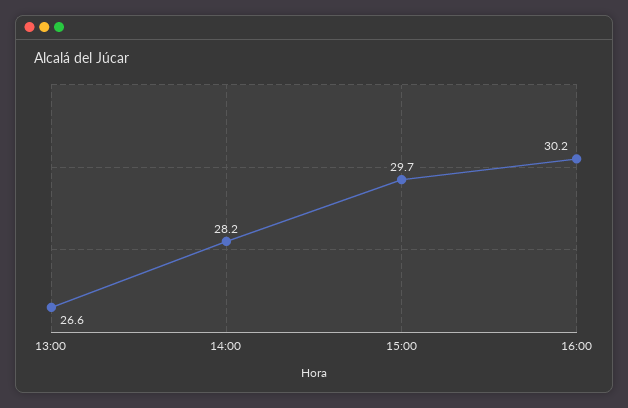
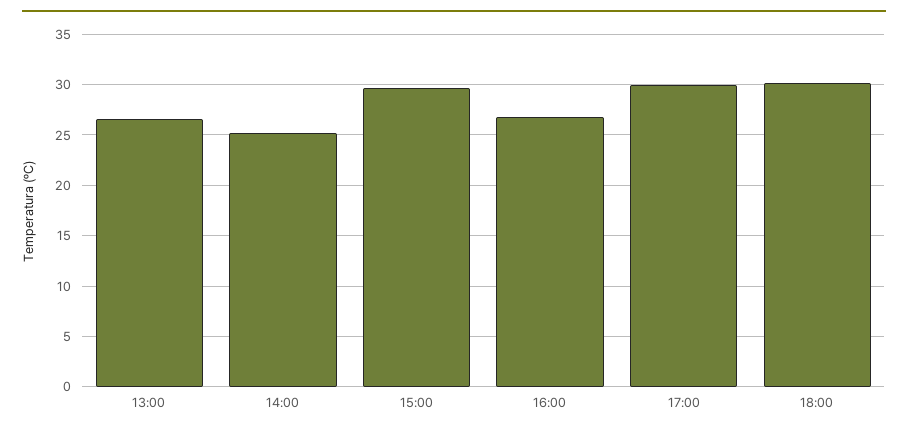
14:00: 28.2 -> 25
16:00: 30.2 -> 27
17:00: none -> 30
18:00: none -> 30

